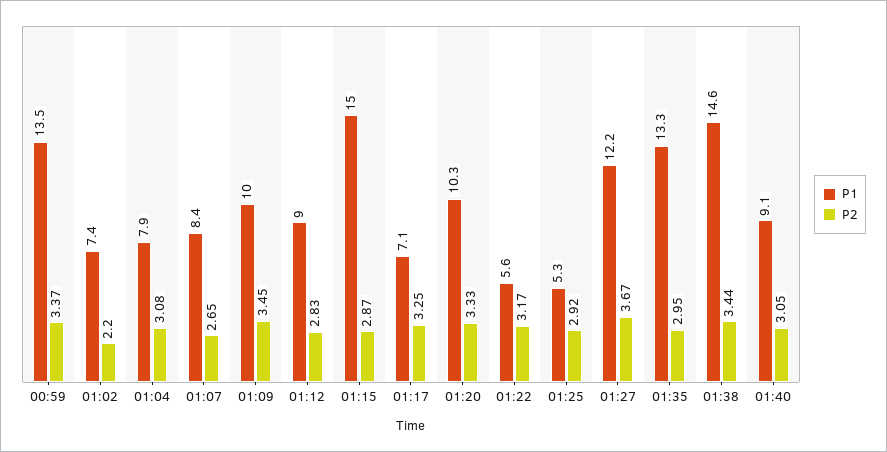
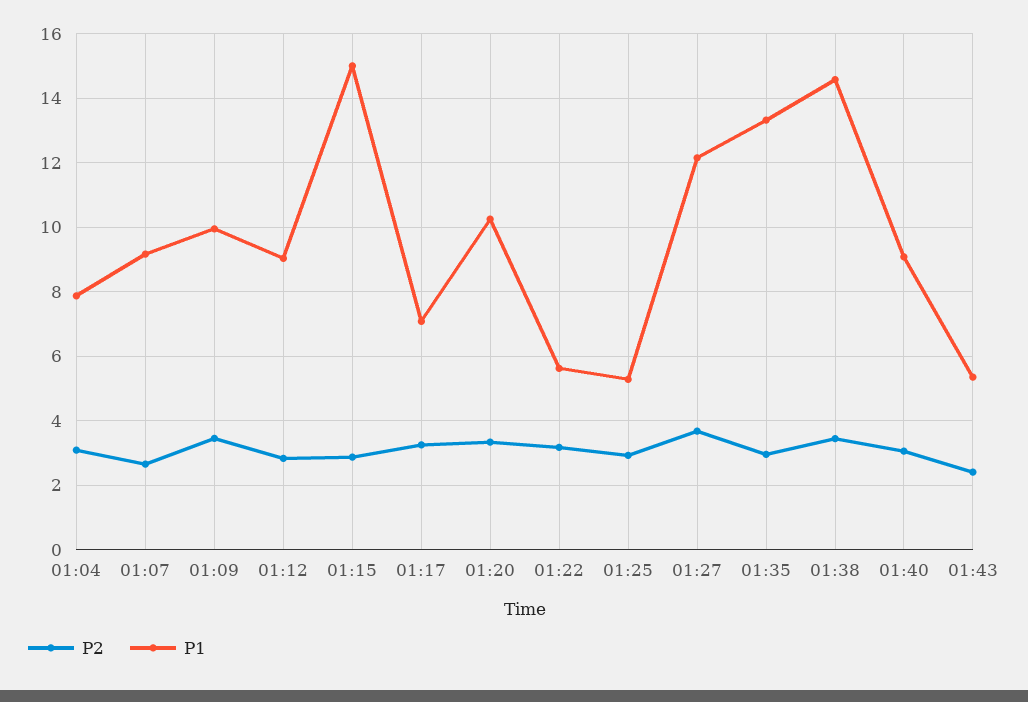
P1, 00:59: 13.5 -> none
P2, 00:59: 3.37 -> none
P1, 01:02: 7.4 -> none
P2, 01:02: 2.2 -> none
P1, 01:07: 8.4 -> 9.2
P2, 01:43: none -> 2.4
P1, 01:43: none -> 5.4

